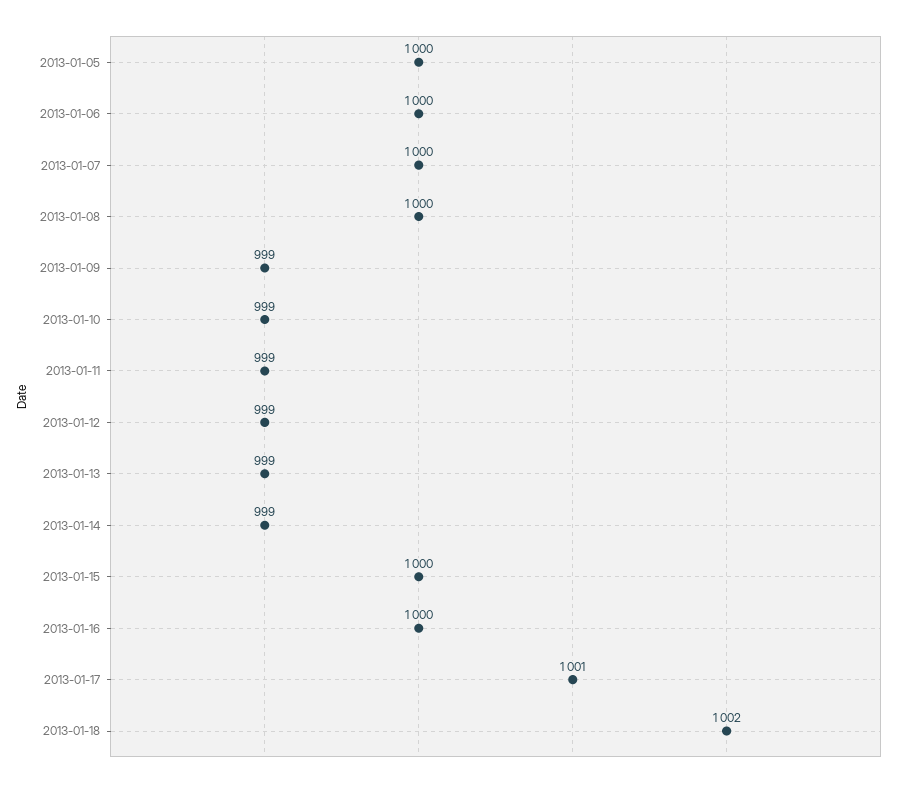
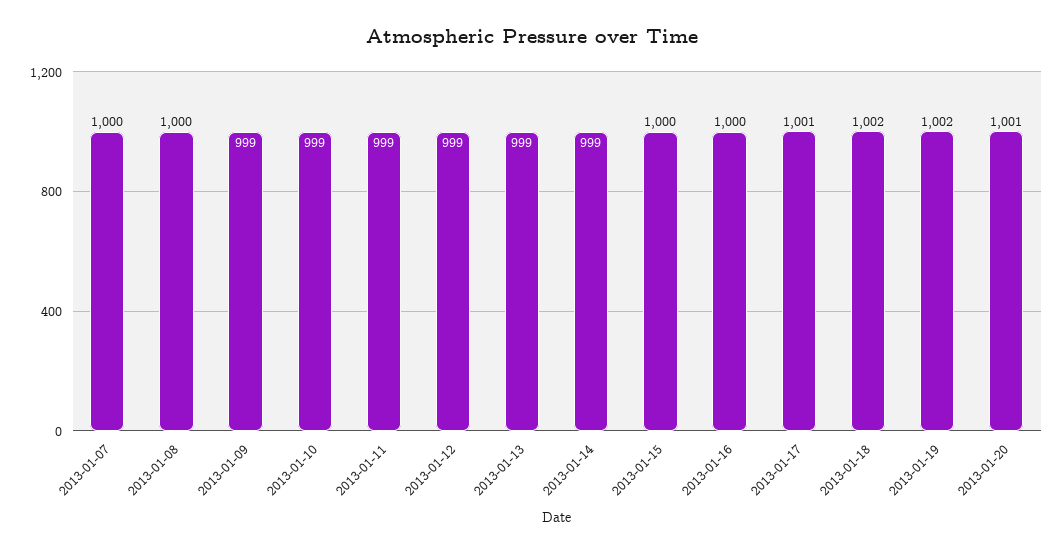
2013-01-05: 1000 -> none
2013-01-06: 1000 -> none
2013-01-19: none -> 1002
2013-01-20: none -> 1001

